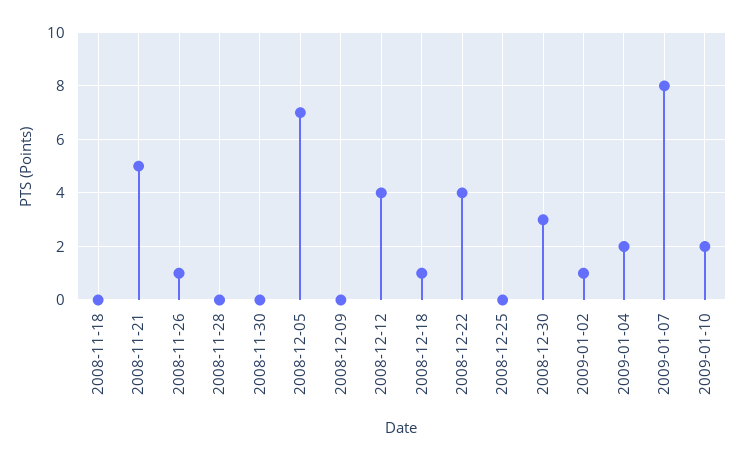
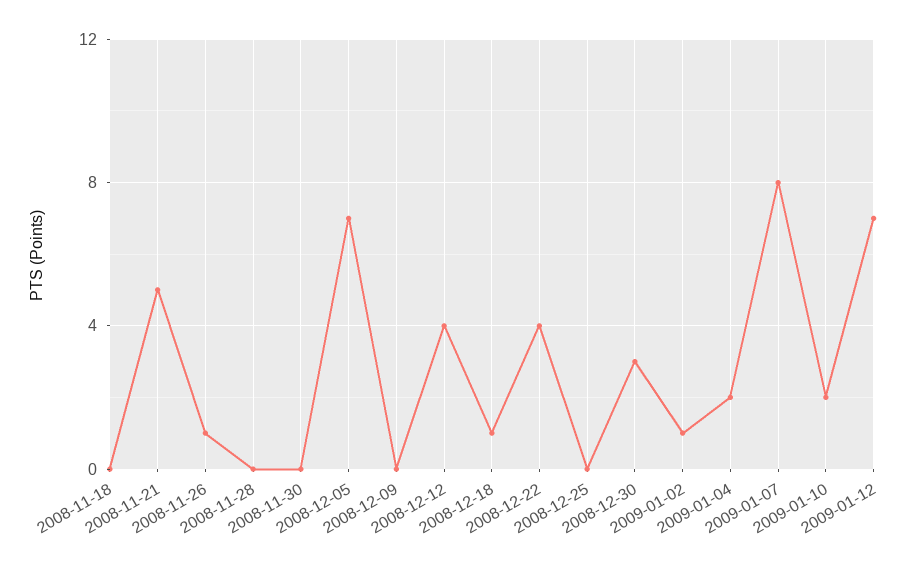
2009-01-12: none -> 7

